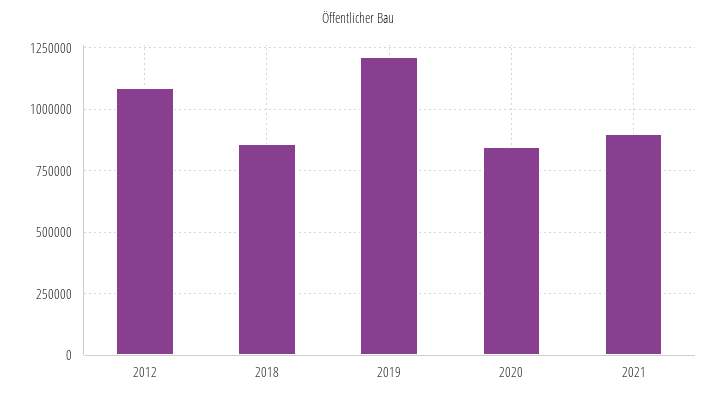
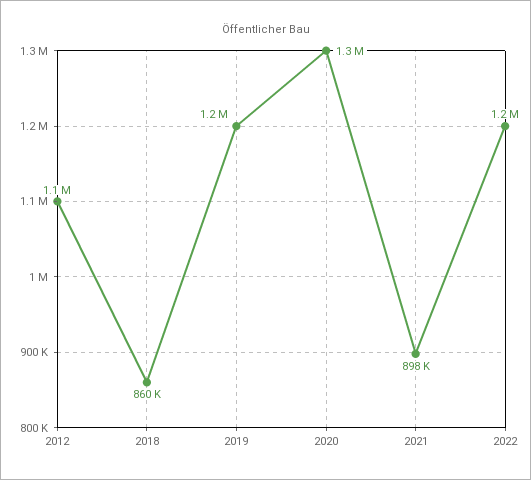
2020: 850000 -> 1300000
2022: none -> 1200000

